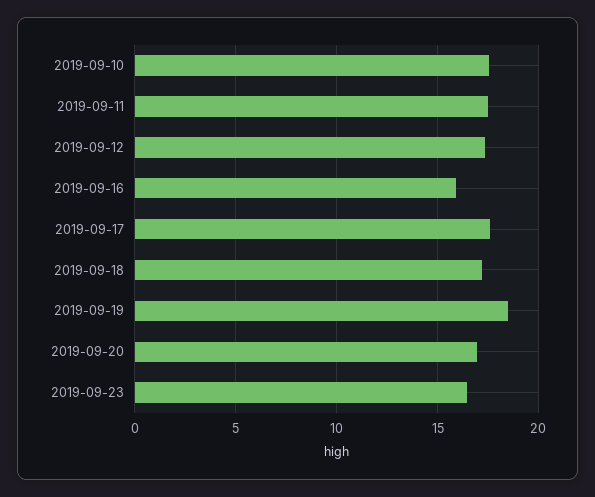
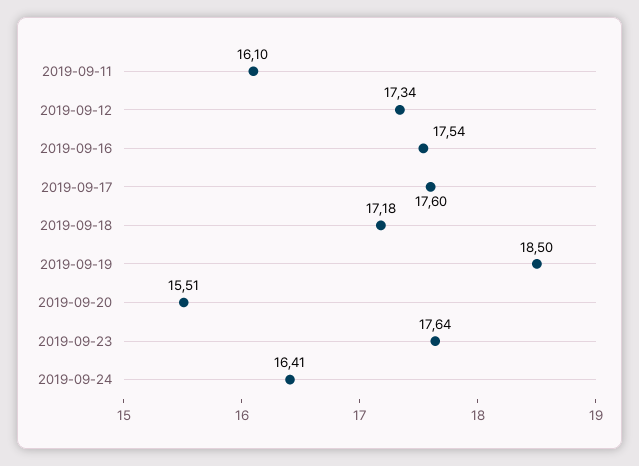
2019-09-10: 17.5 -> none
2019-09-11: 17.5 -> 16.1
2019-09-16: 16 -> 17.54
2019-09-20: 17 -> 15.51
2019-09-23: 16.5 -> 17.64
2019-09-24: none -> 16.41

